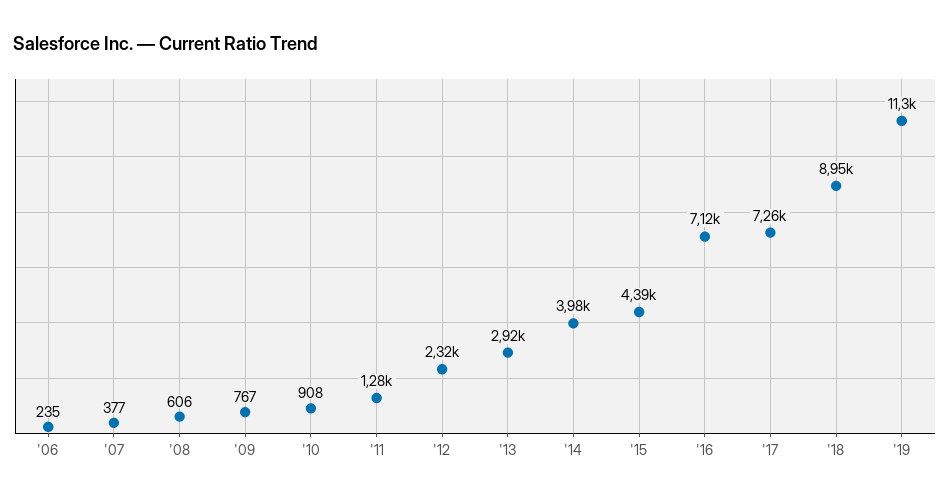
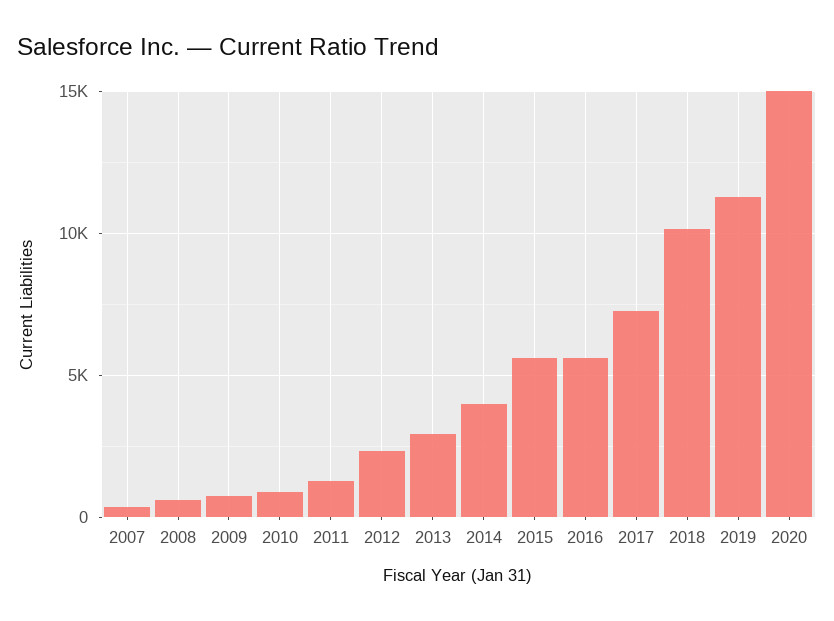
'06: 235 -> none
'15: 4390 -> 5500
'16: 7120 -> 5500
'18: 8950 -> 10000
2020: none -> 15000

